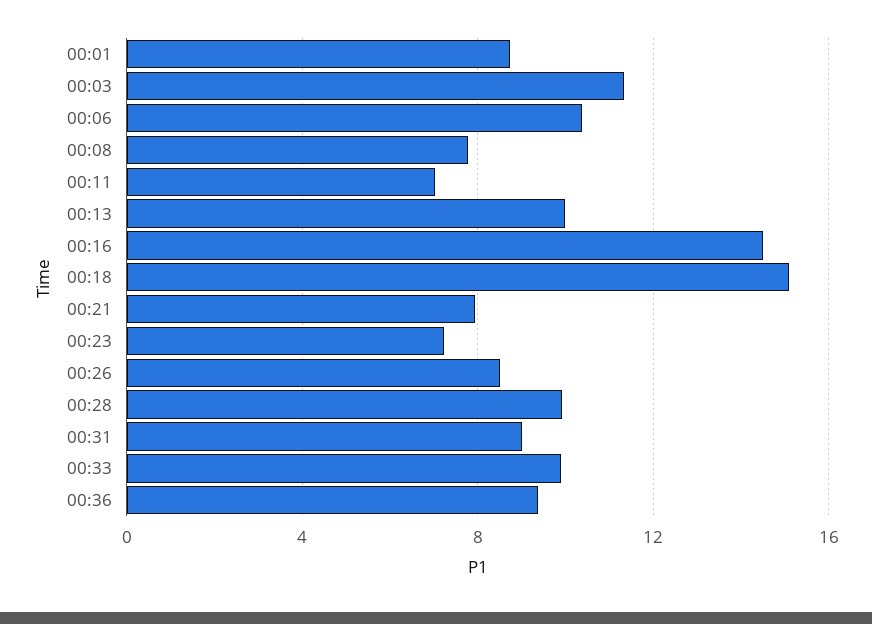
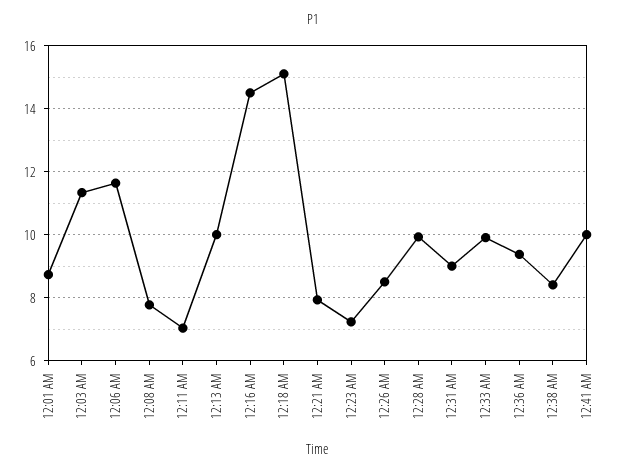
00:06: 10.5 -> 11.6
12:38 AM: none -> 8.4
12:41 AM: none -> 10

